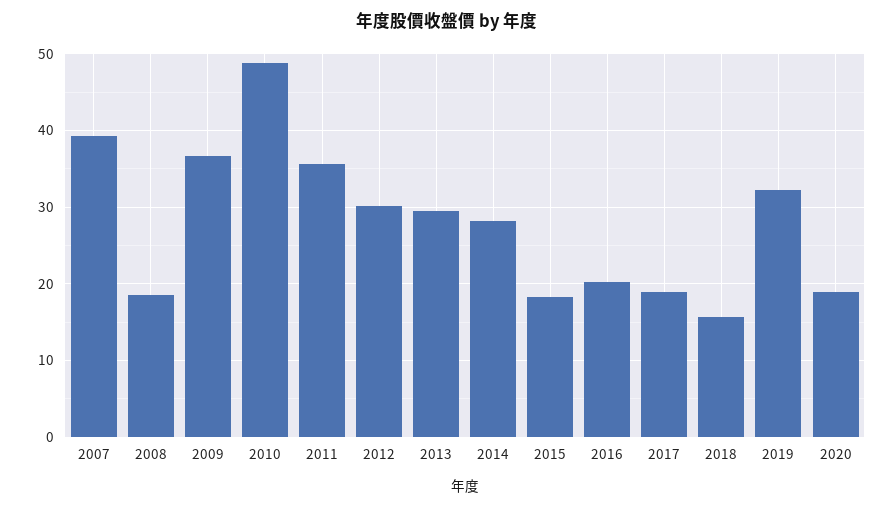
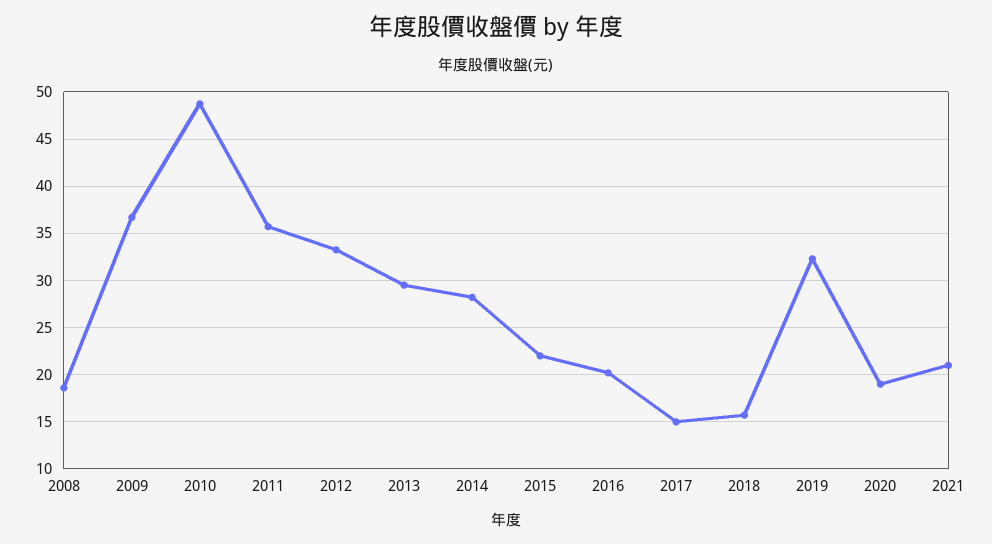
2007: 39 -> none
2012: 30 -> 33
2015: 18 -> 22
2017: 19 -> 15
2021: none -> 21

